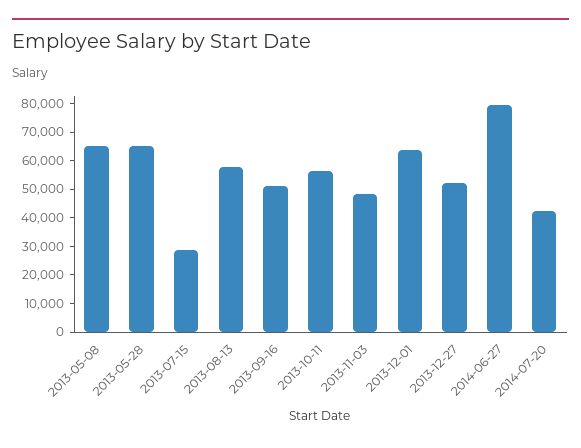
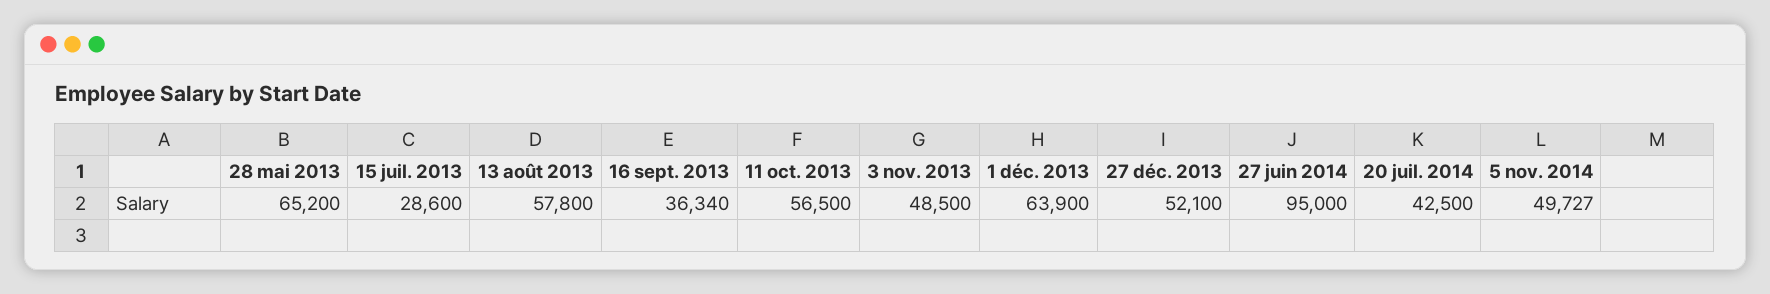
2013-05-08: 65000 -> none
2013-09-16: 50000 -> 36340
2014-06-27: 80000 -> 95000
5 nov. 2014: none -> 49727

